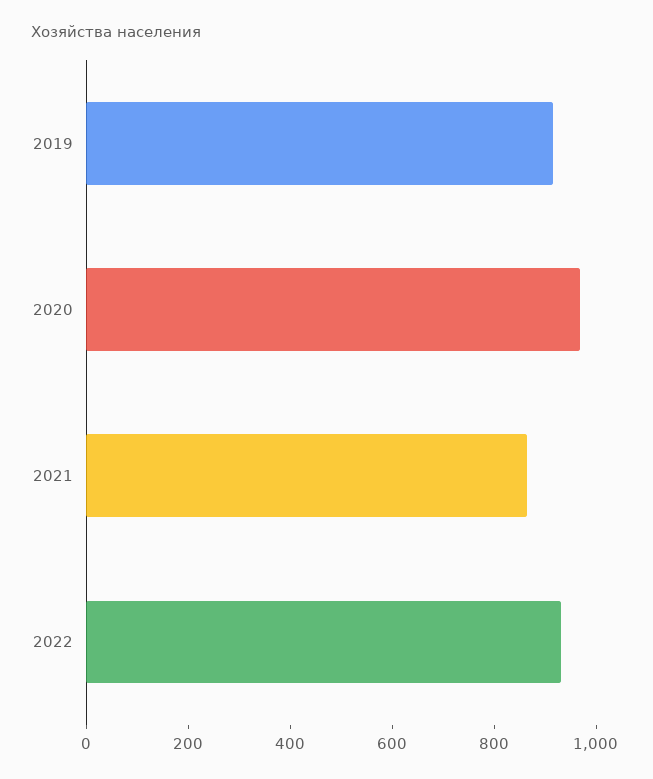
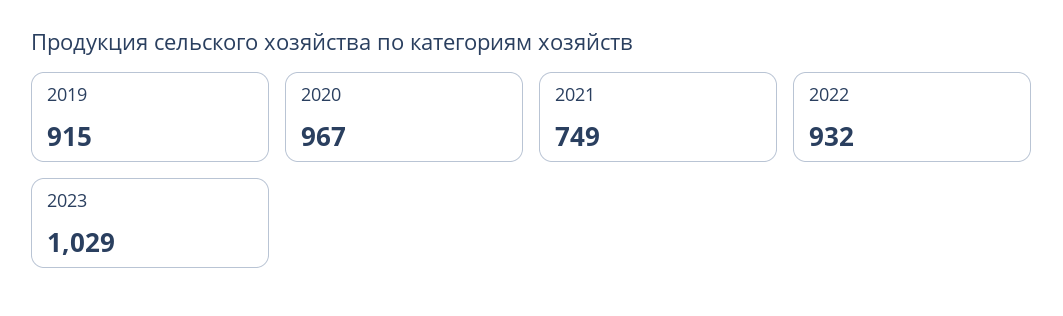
2021: 850 -> 749
2023: none -> 1029

